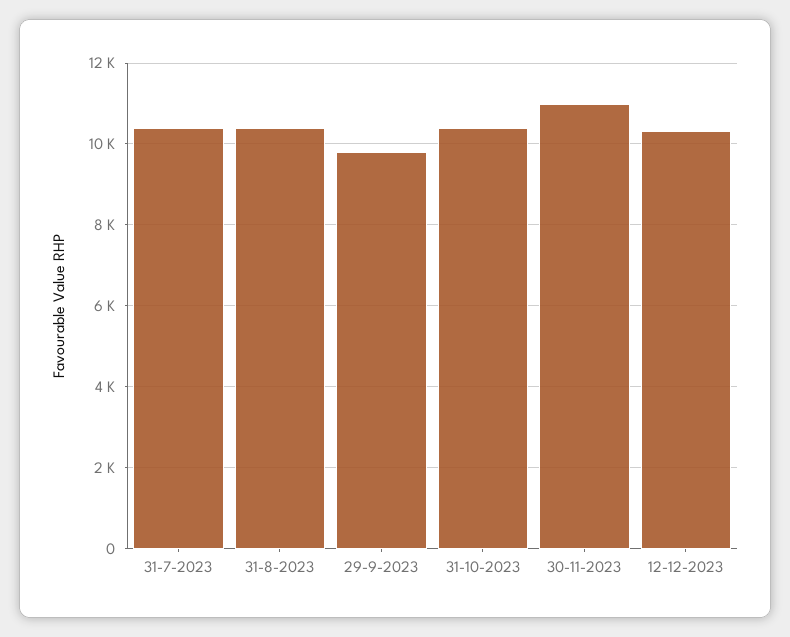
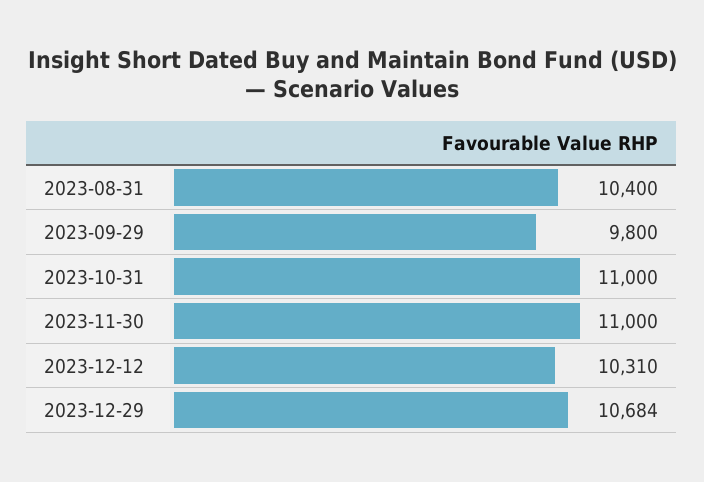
31-7-2023: 10400 -> none
31-10-2023: 10400 -> 11000
2023-12-29: none -> 10684

